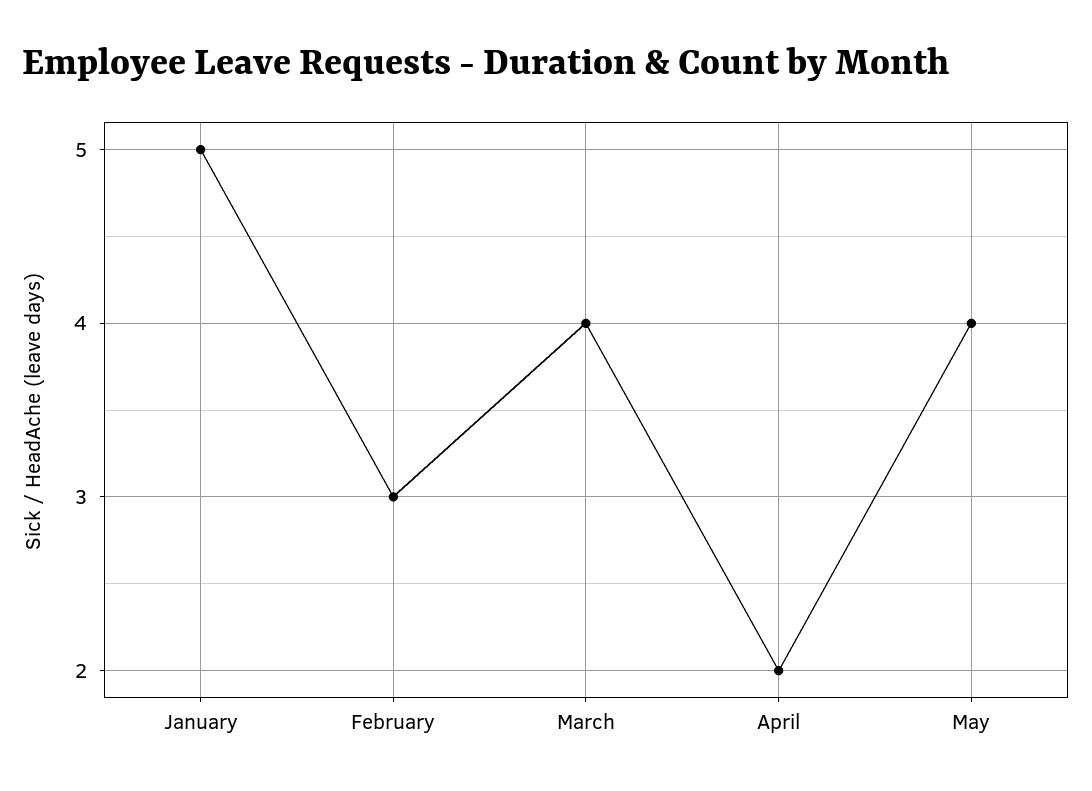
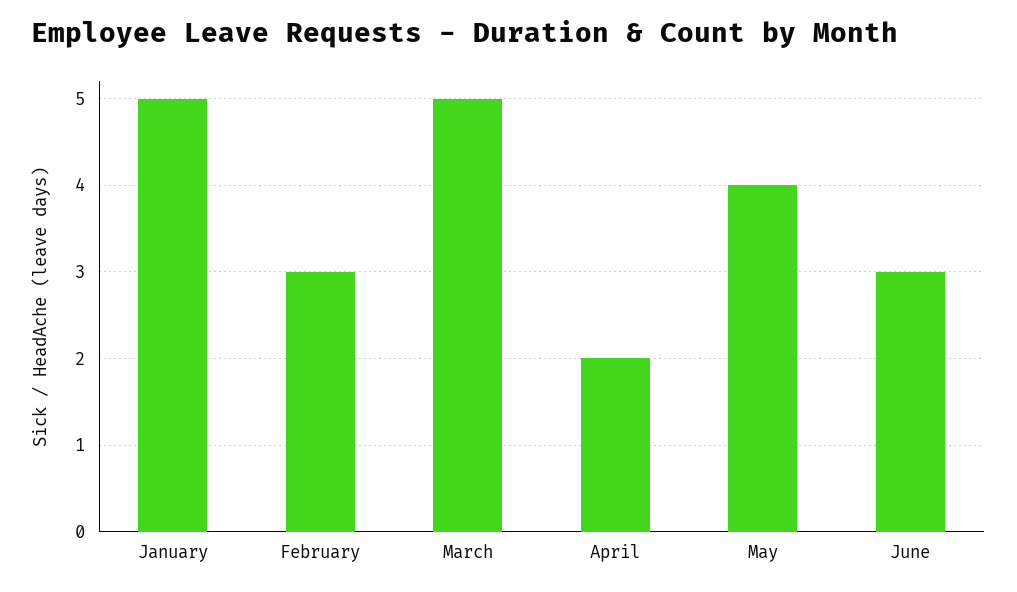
March: 4 -> 5
June: none -> 3

